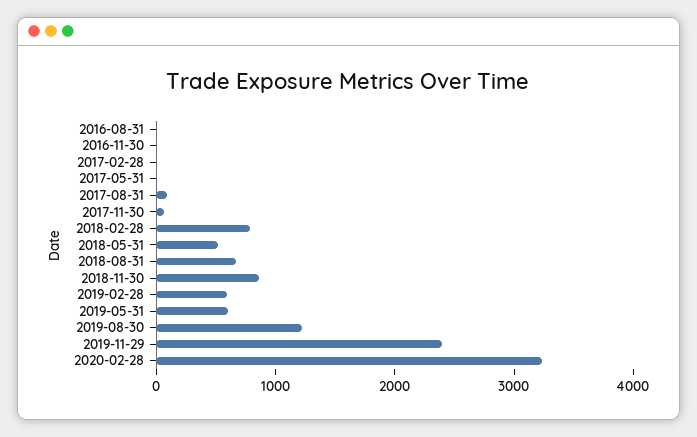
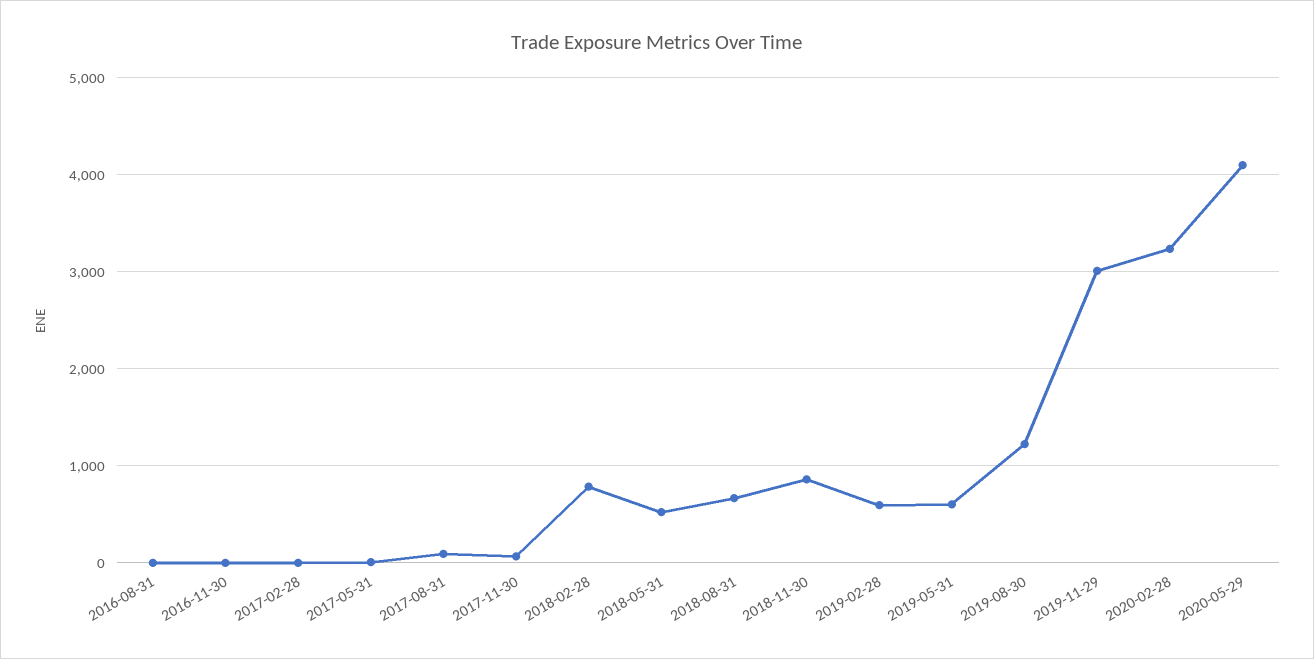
2019-11-29: 2400 -> 3000
2020-05-29: none -> 4100

